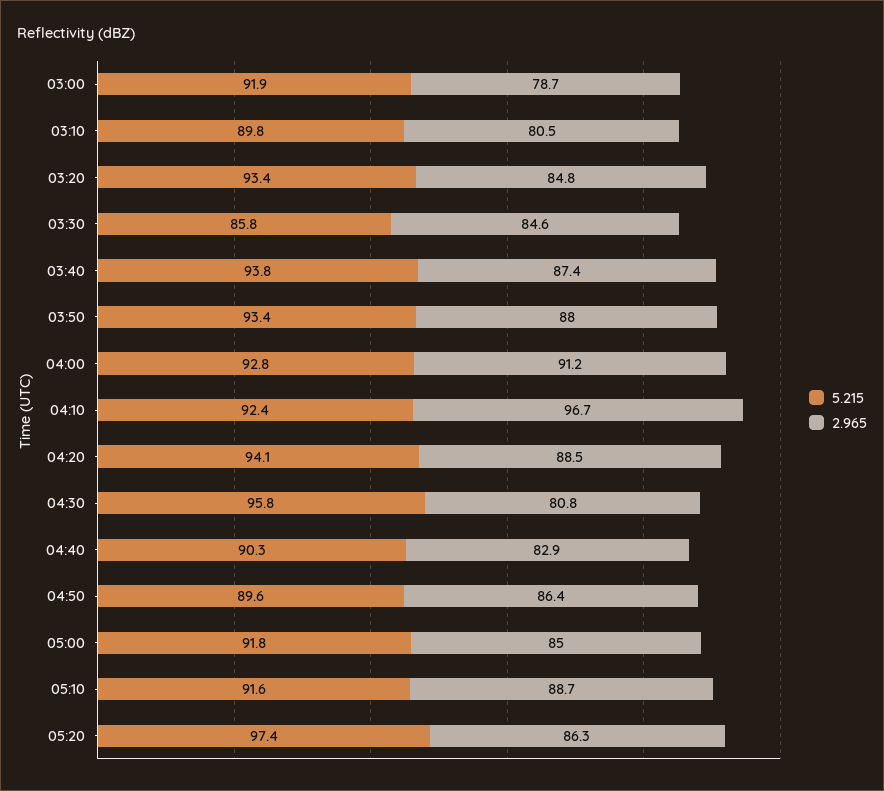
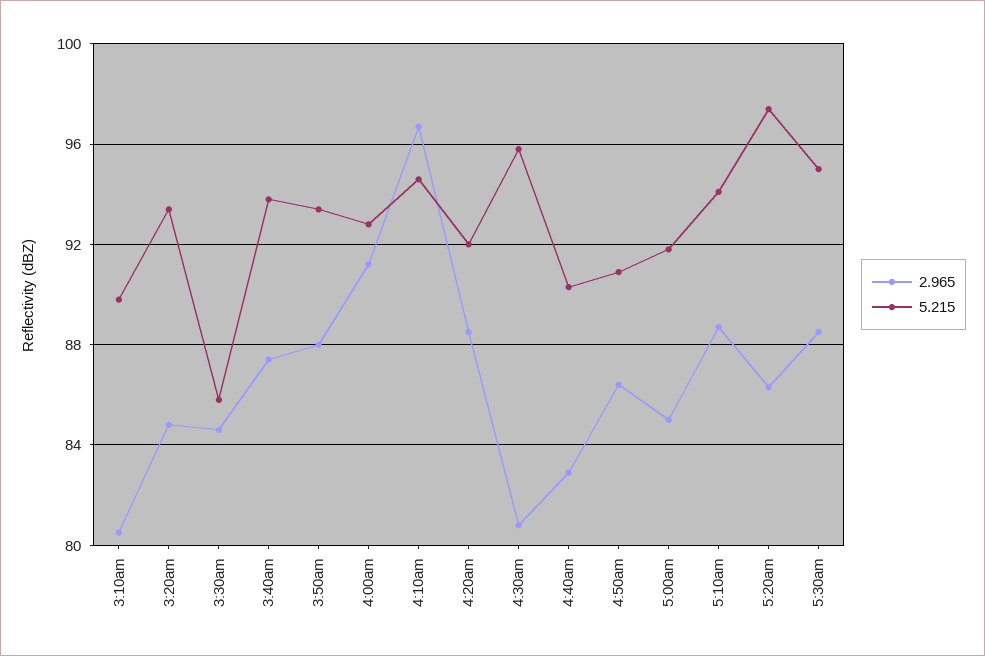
5.215, 03:00: 91.9 -> none
2.965, 03:00: 78.7 -> none
5.215, 04:10: 92.4 -> 94.5
5.215, 04:20: 94.1 -> 92
5.215, 04:50: 89.6 -> 91
5.215, 05:10: 91.6 -> 94
2.965, 5:30am: none -> 88.5
5.215, 5:30am: none -> 95

